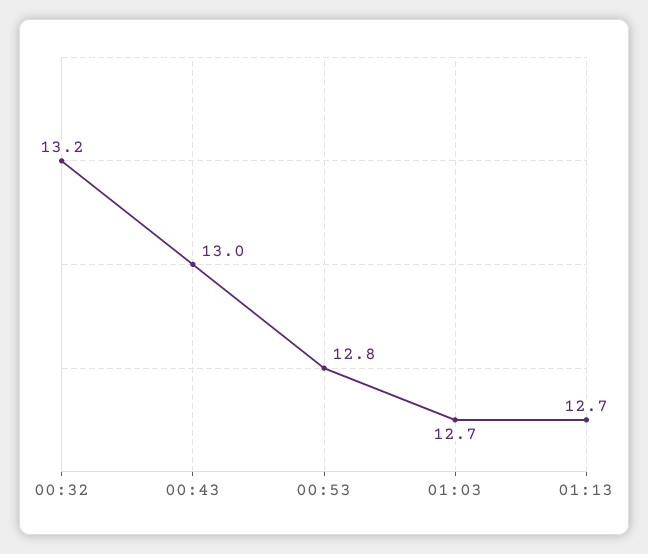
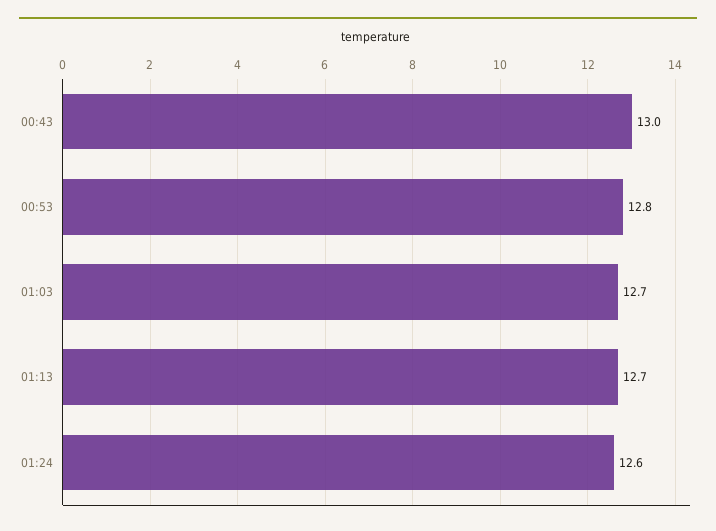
00:32: 13.2 -> none
01:24: none -> 12.6

